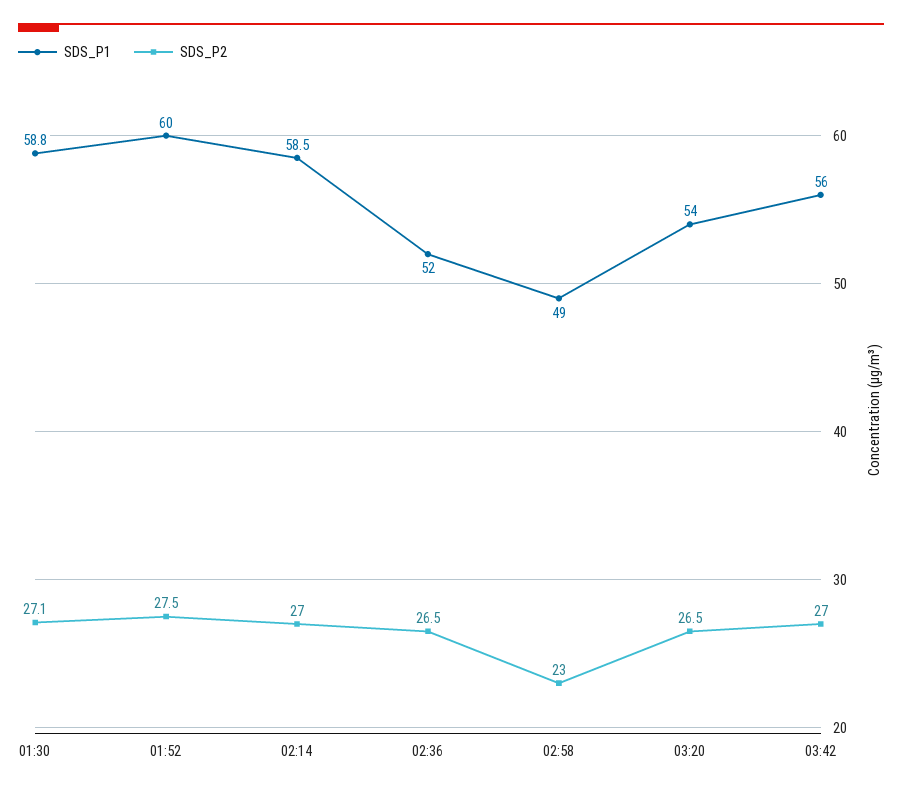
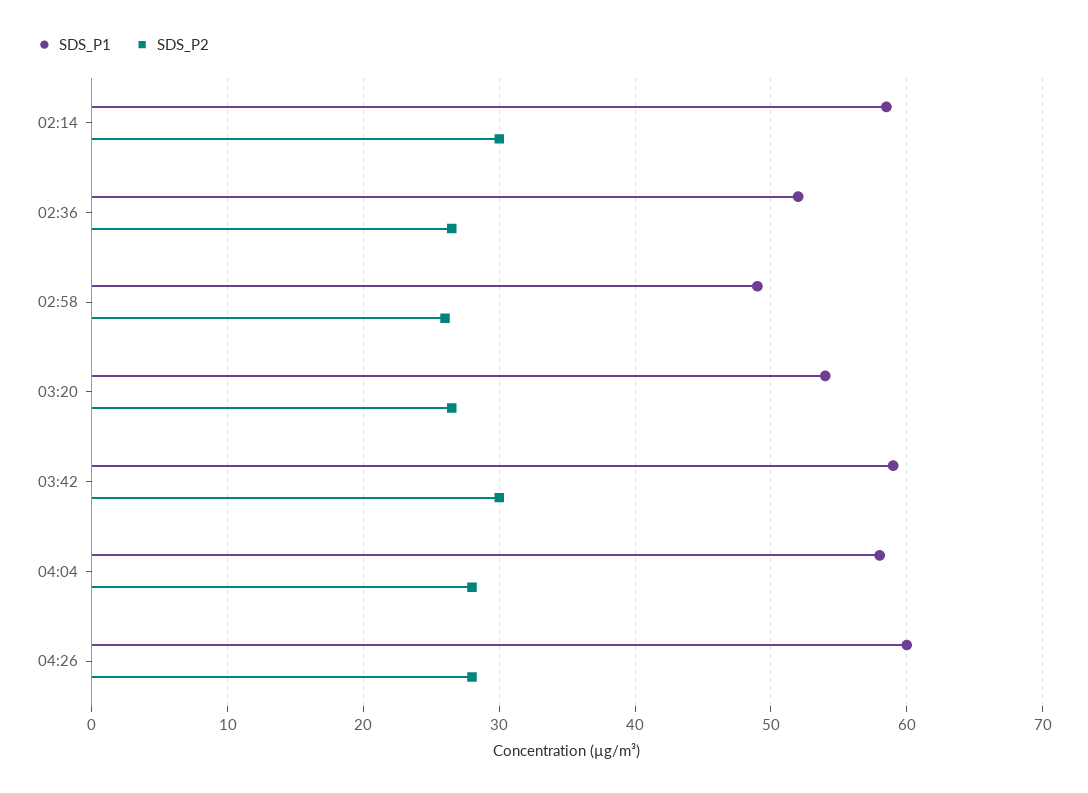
SDS_P1, 01:30: 58.8 -> none
SDS_P2, 01:30: 27.1 -> none
SDS_P1, 01:52: 60 -> none
SDS_P2, 01:52: 27.5 -> none
SDS_P2, 02:14: 27 -> 30
SDS_P2, 02:58: 23 -> 26
SDS_P1, 03:42: 56 -> 59
SDS_P2, 03:42: 27 -> 30
SDS_P1, 04:04: none -> 58
SDS_P2, 04:04: none -> 28
SDS_P1, 04:26: none -> 60
SDS_P2, 04:26: none -> 28

